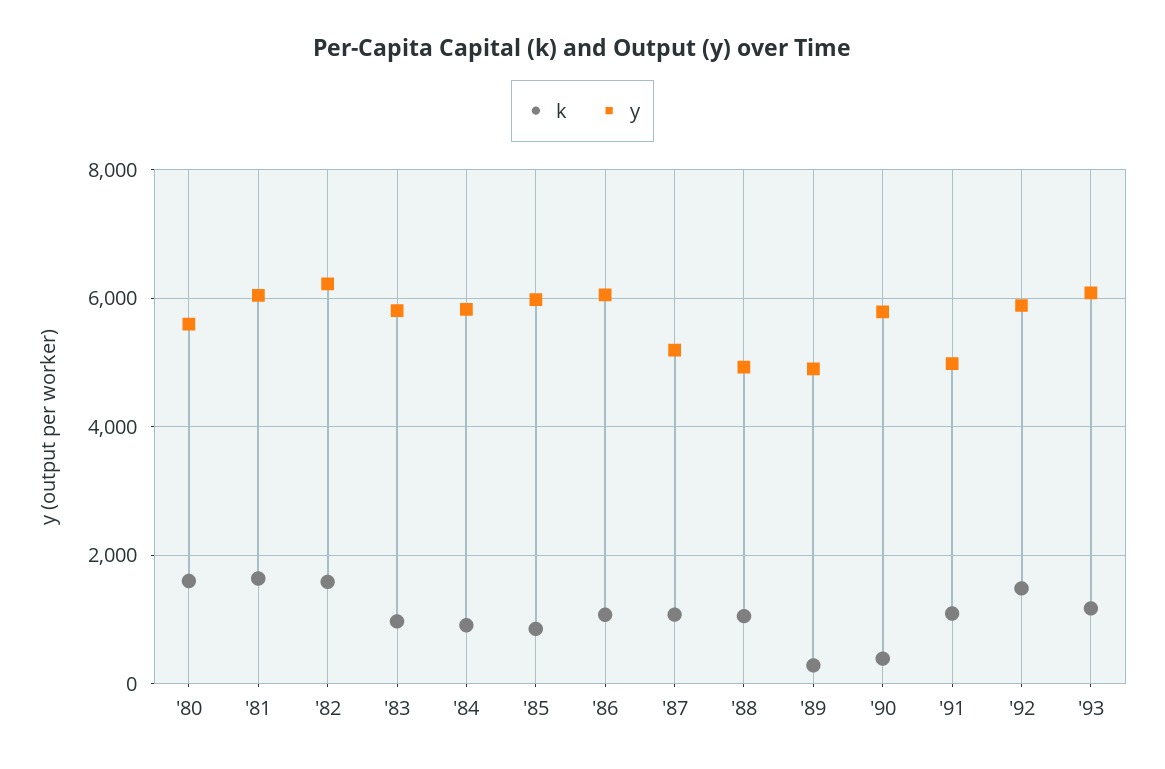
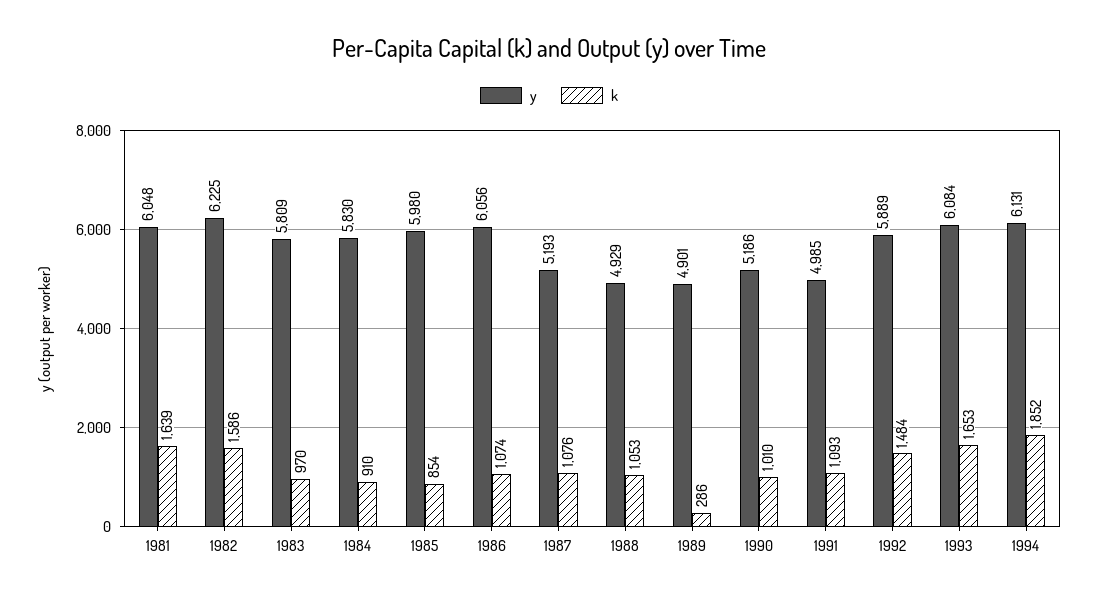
k, '80: 1600 -> none
y, '80: 5600 -> none
k, '90: 400 -> 1010
y, '90: 5800 -> 5186
k, '93: 1200 -> 1653
y, 1994: none -> 6131
k, 1994: none -> 1852

